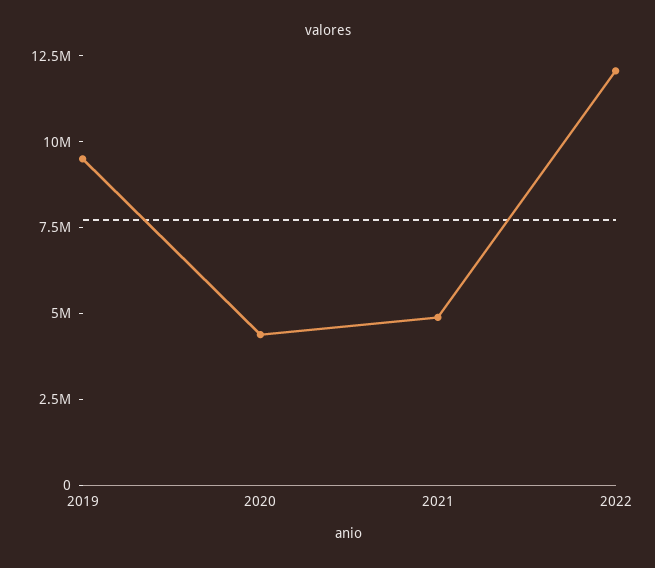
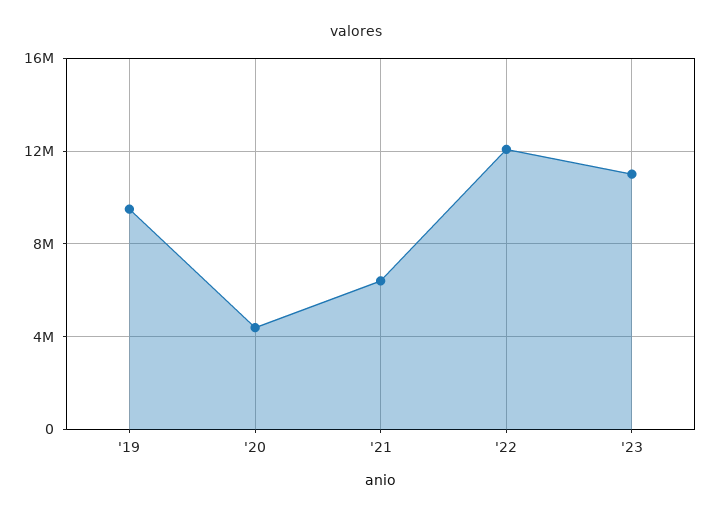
2021: 5000000 -> 6500000
'23: none -> 11000000

